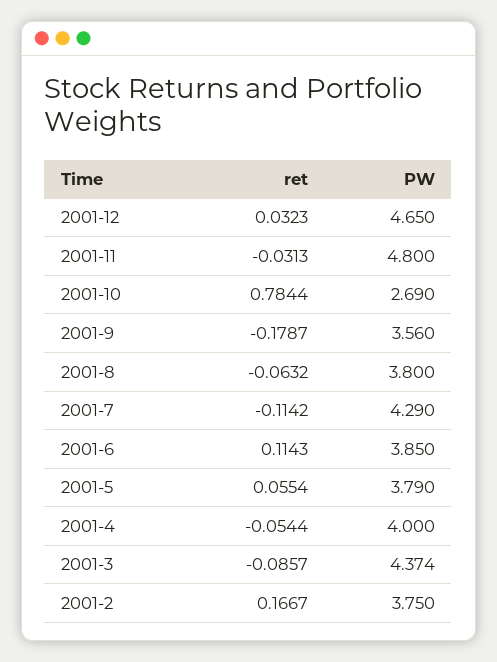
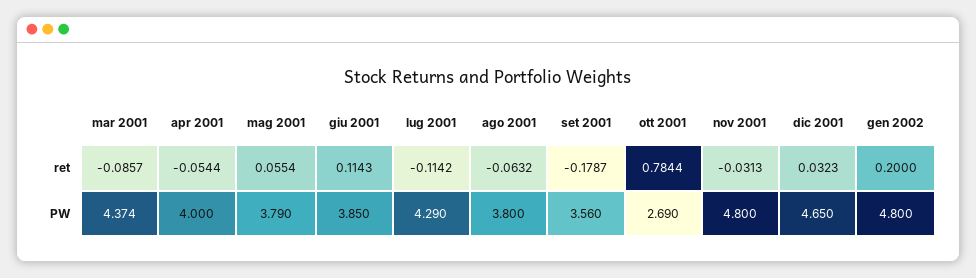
ret, 2001-2: 0.1667 -> none
PW, 2001-2: 3.75 -> none
ret, gen 2002: none -> 0.2
PW, gen 2002: none -> 4.8

